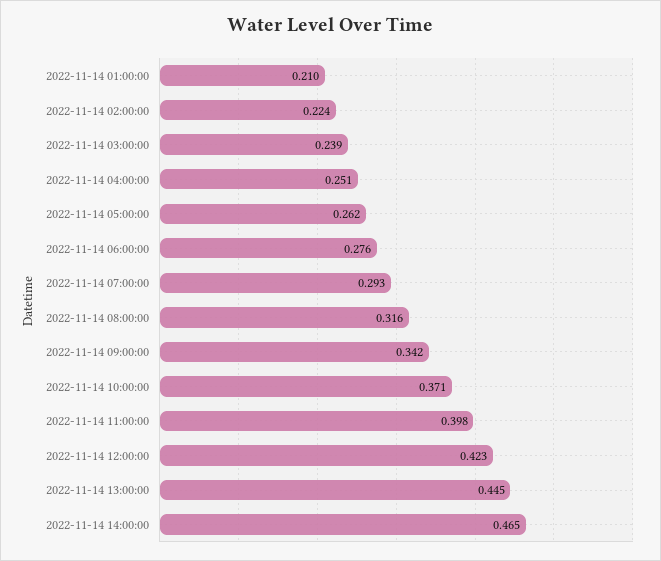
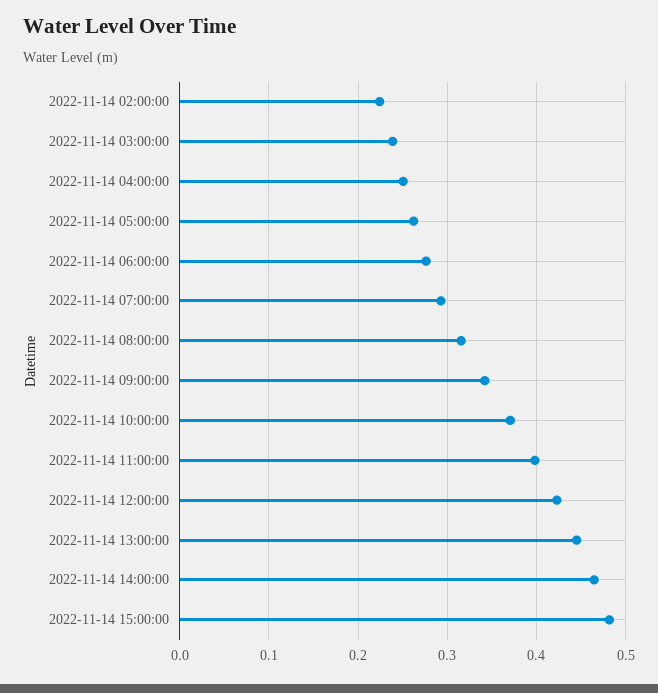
2022-11-14 01:00:00: 0.21 -> none
2022-11-14 15:00:00: none -> 0.48

